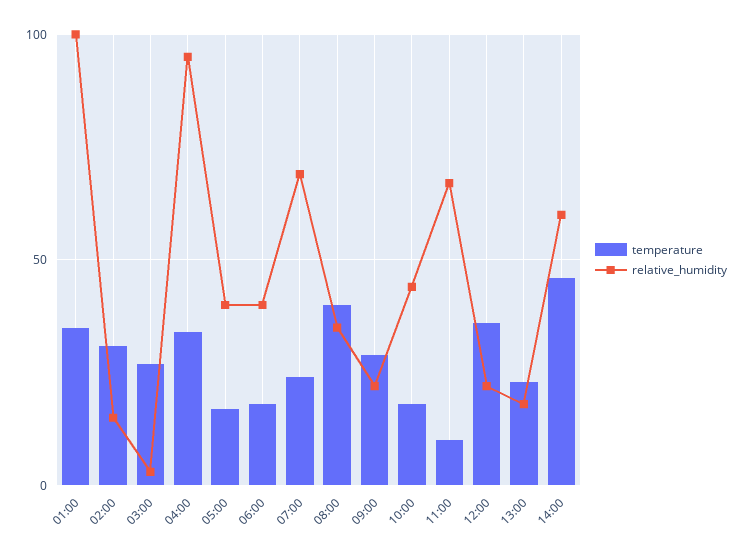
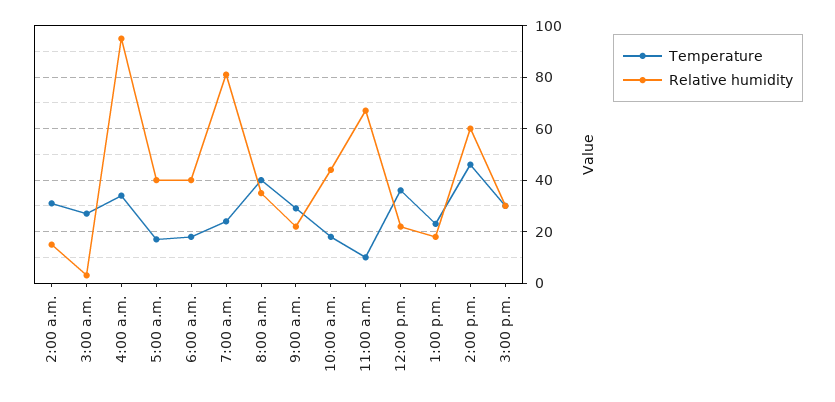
temperature, 01:00: 35 -> none
relative_humidity, 01:00: 100 -> none
relative_humidity, 07:00: 70 -> 80
temperature, 3:00 p.m.: none -> 30
relative_humidity, 3:00 p.m.: none -> 30

